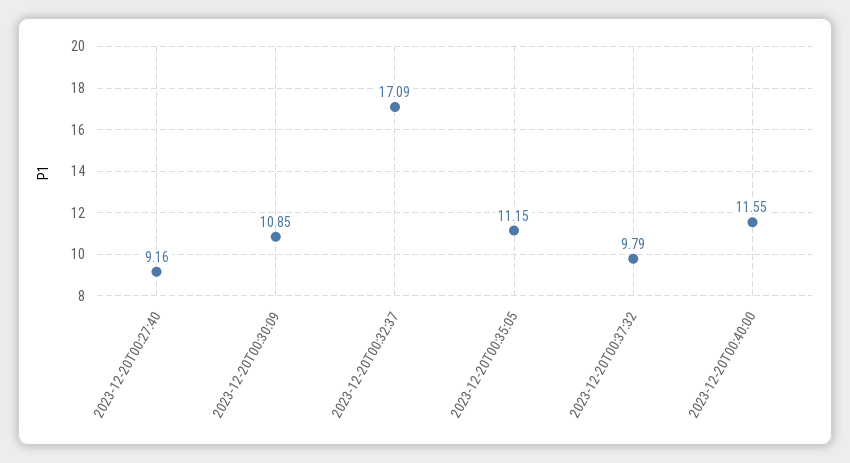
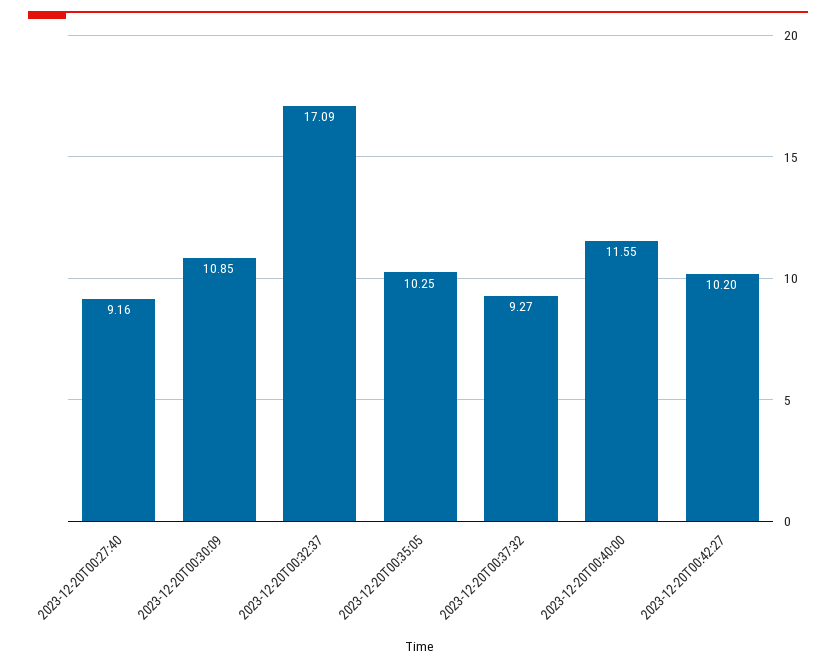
2023-12-20T00:35:05: 11.15 -> 10.25
2023-12-20T00:37:32: 9.79 -> 9.27
2023-12-20T00:42:27: none -> 10.2

